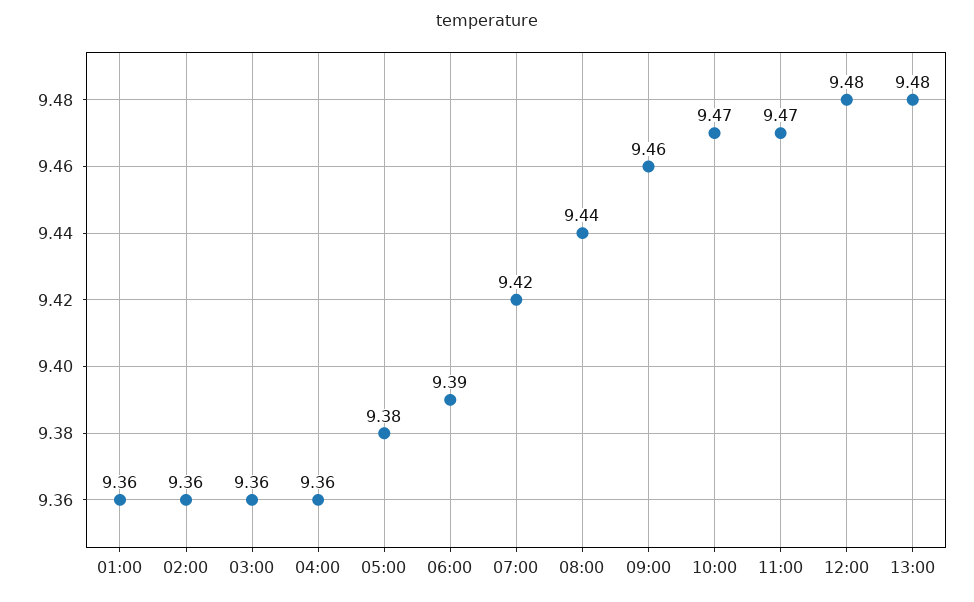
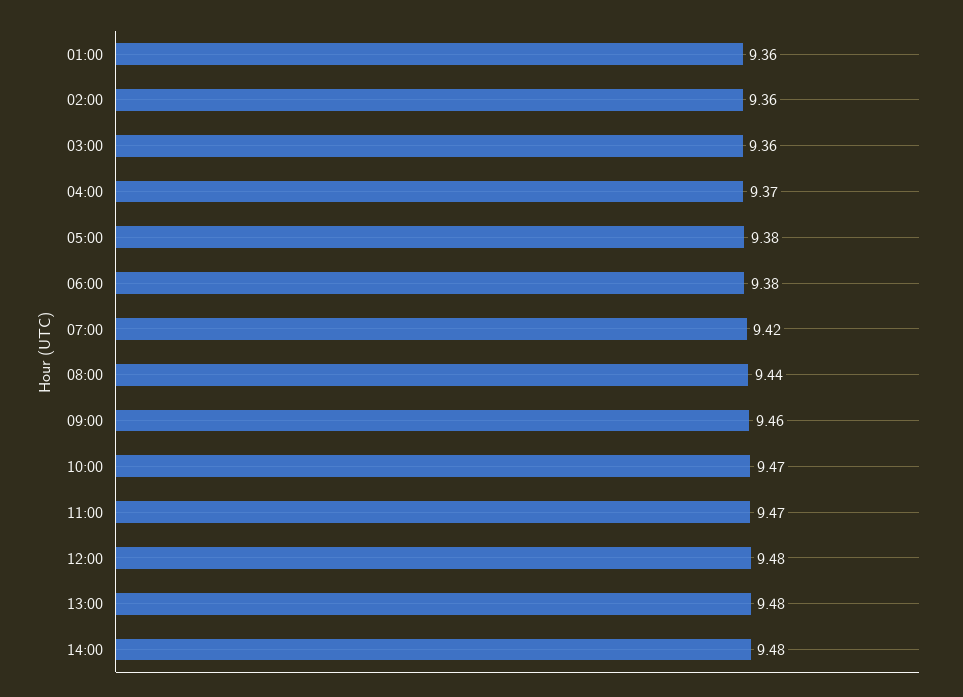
04:00: 9.36 -> 9.37
06:00: 9.39 -> 9.38
14:00: none -> 9.48

